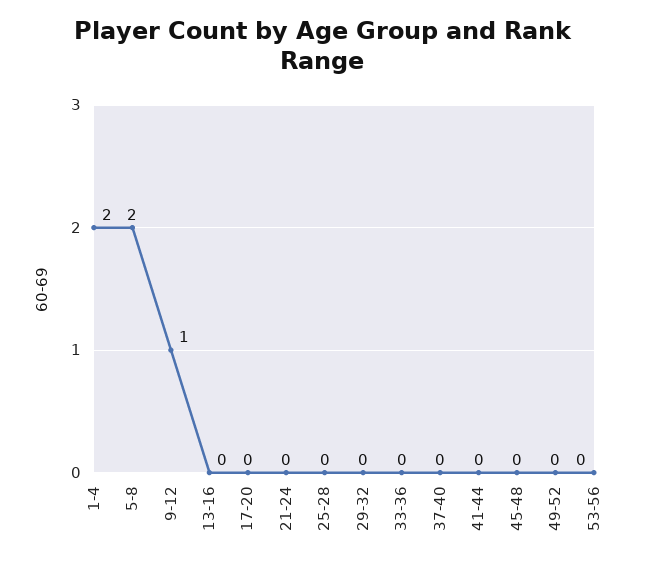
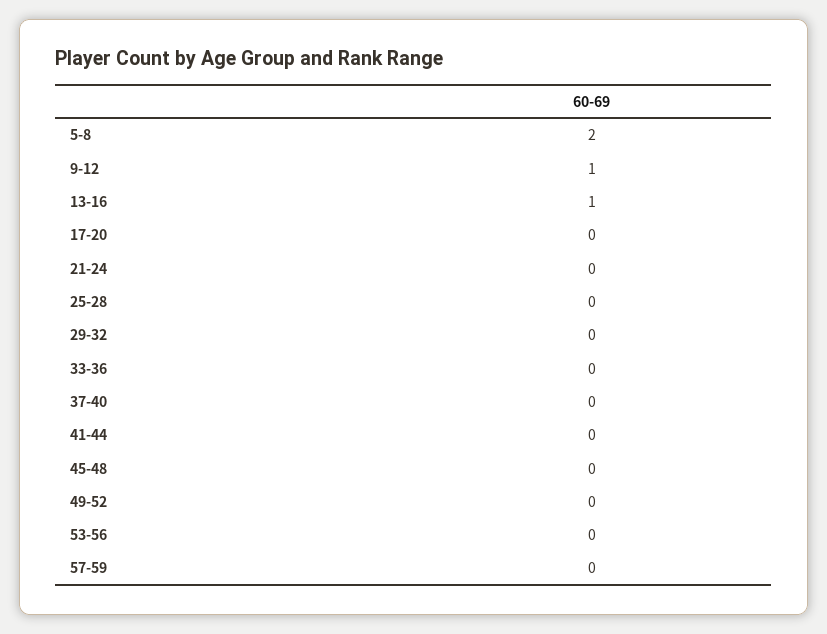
1-4: 2 -> none
13-16: 0 -> 1
57-59: none -> 0

